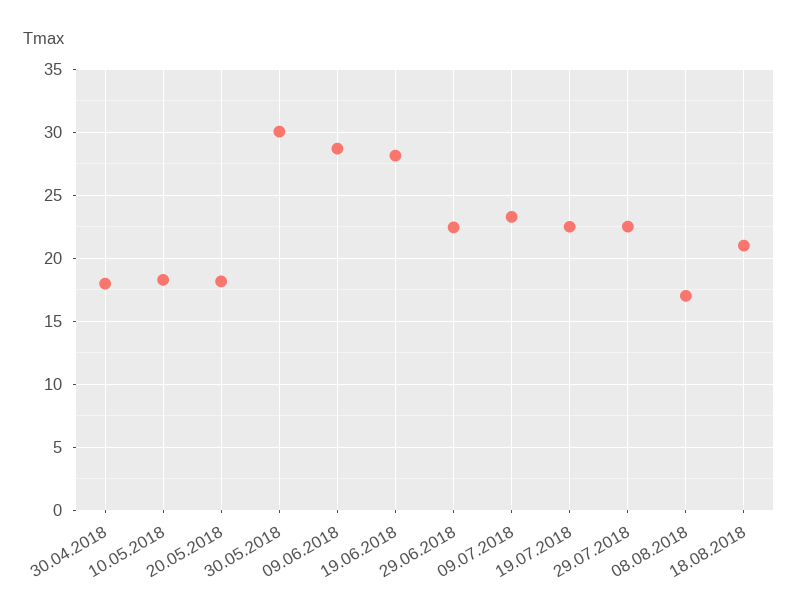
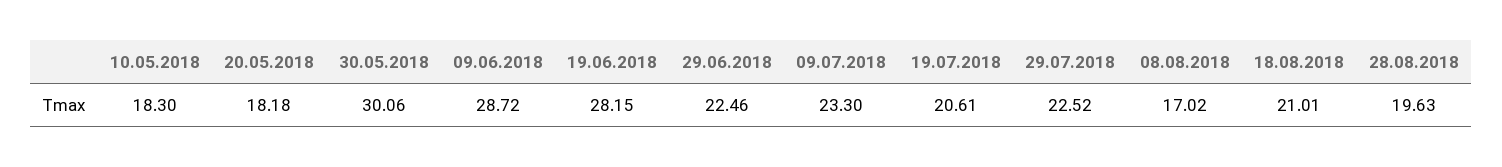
30.04.2018: 18 -> none
19.07.2018: 22.5 -> 20.61
28.08.2018: none -> 19.63

